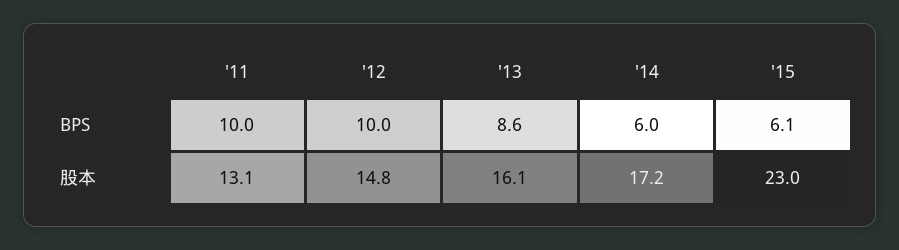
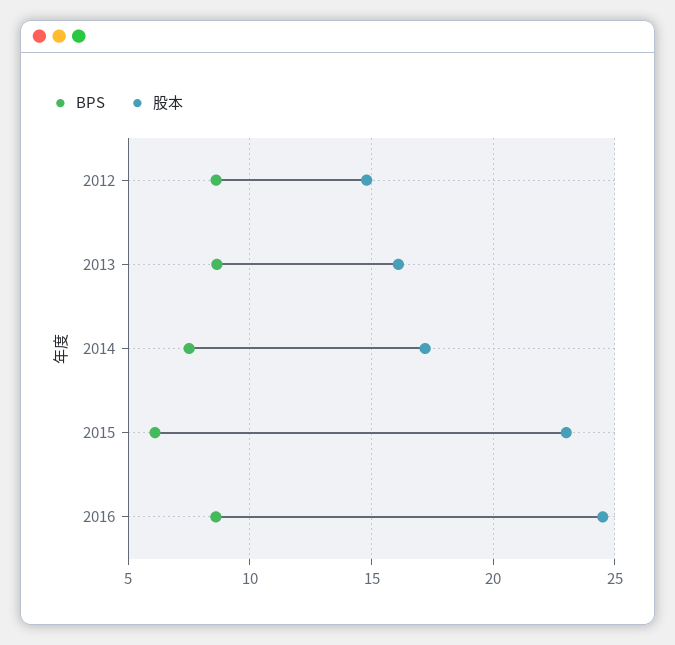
BPS, '11: 10 -> none
BPS, '12: 10 -> 8.5
BPS, '14: 6 -> 7.5
股本, '11: 13.1 -> none
BPS, 2016: none -> 8.5
股本, 2016: none -> 24.5

